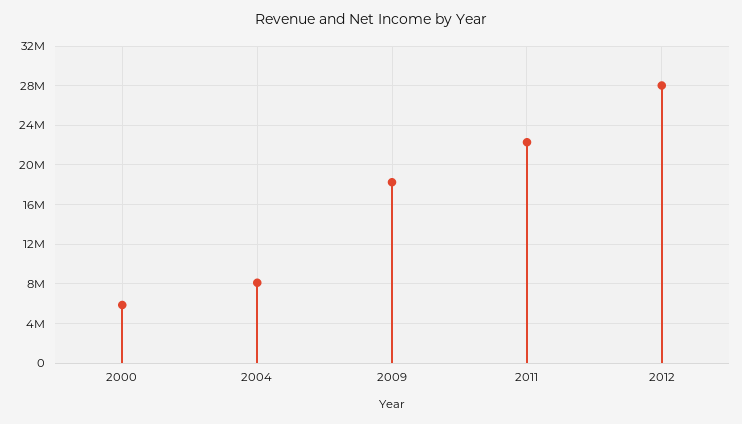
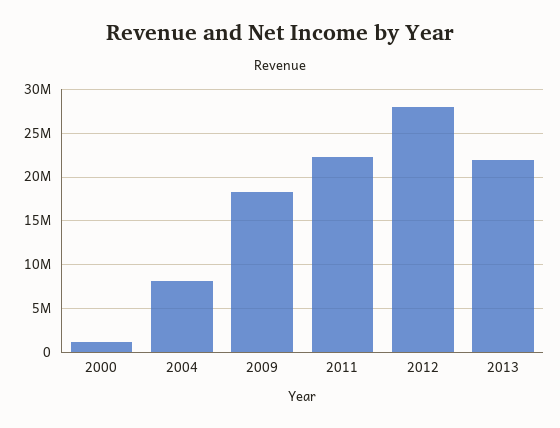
2000: 6000000 -> 1000000
2013: none -> 22000000

